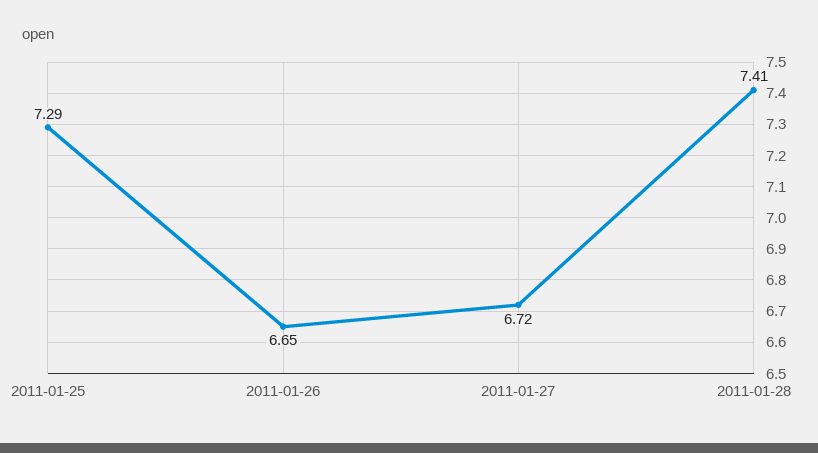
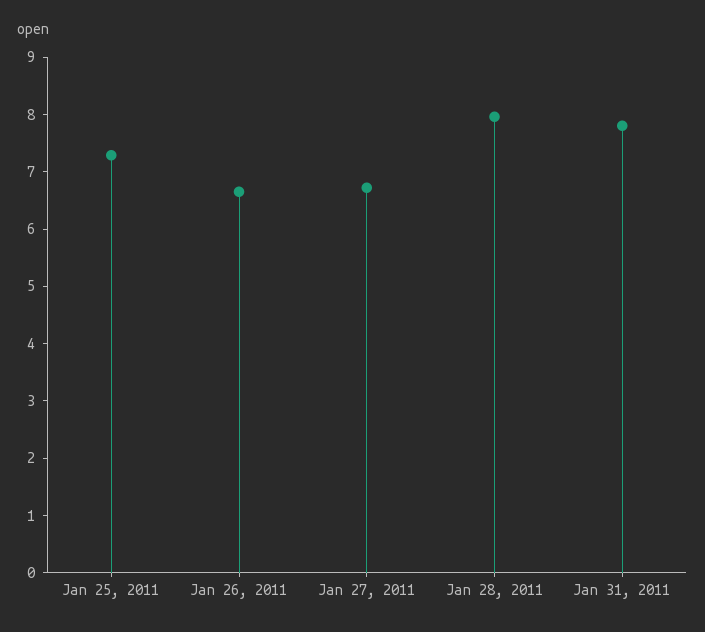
2011-01-28: 7.41 -> 8
Jan 31, 2011: none -> 7.8

